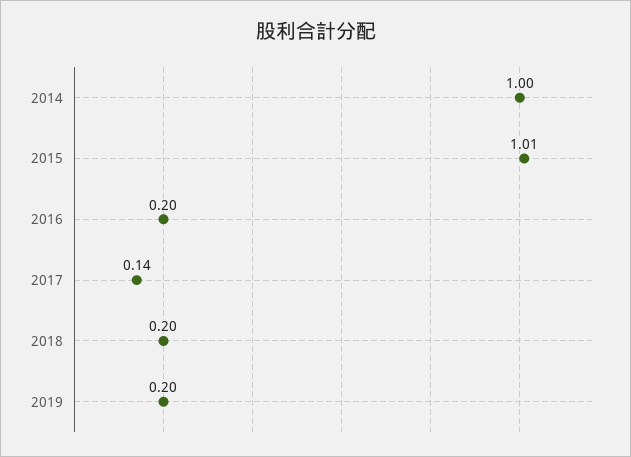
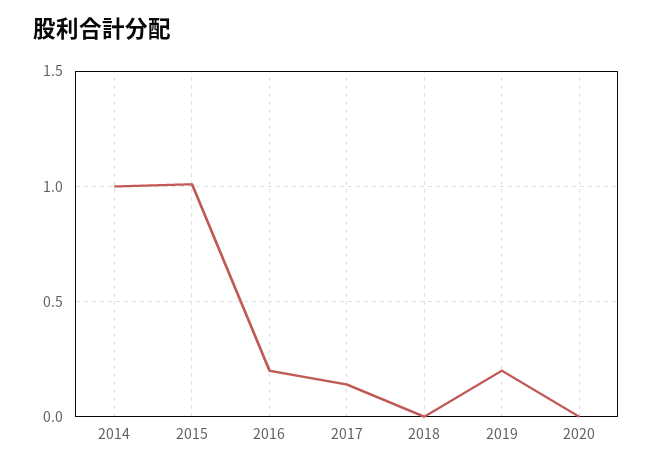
2018: 0.2 -> 0
2020: none -> 0

